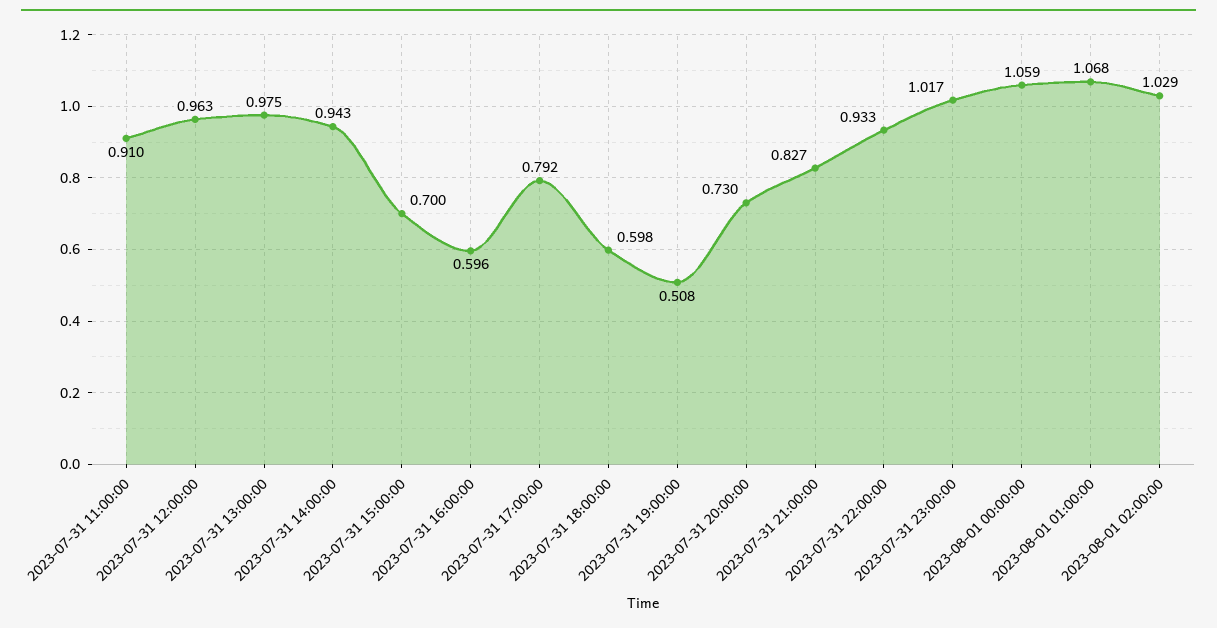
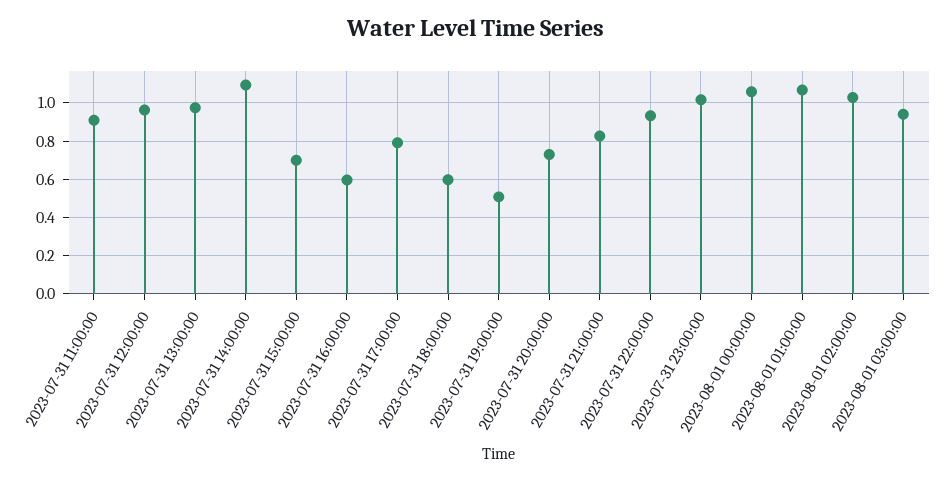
2023-07-31 14:00:00: 0.943 -> 1.1
2023-08-01 03:00:00: none -> 0.95

